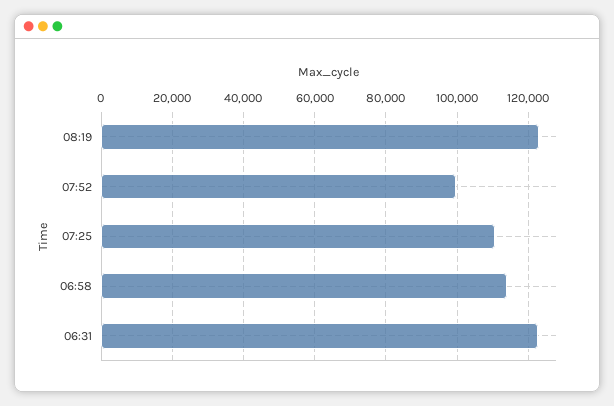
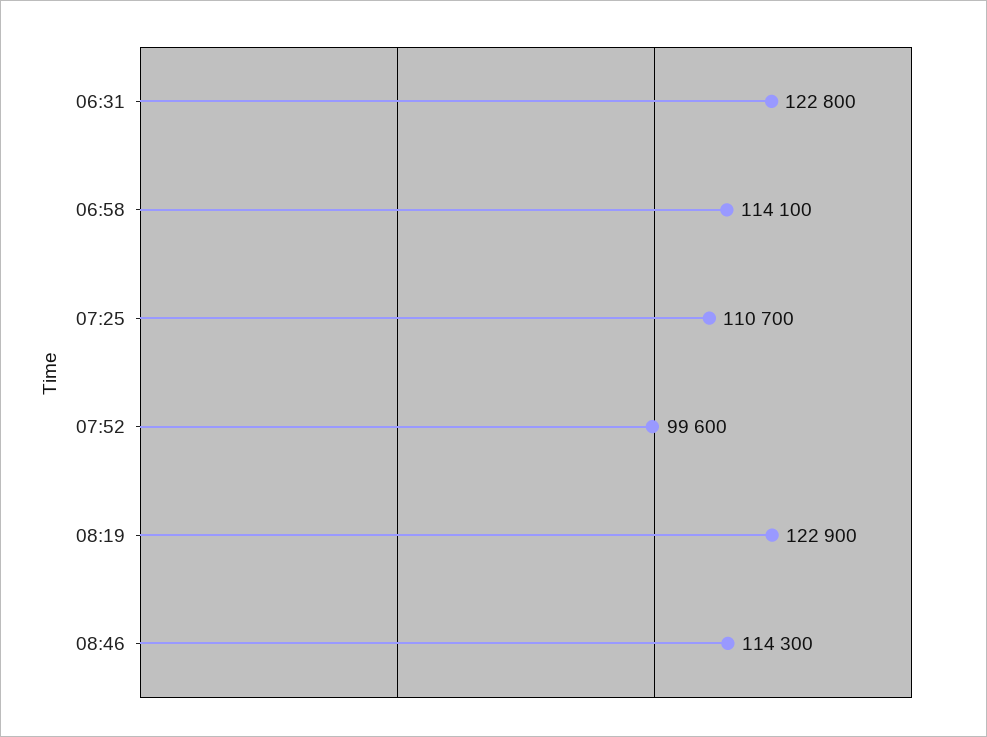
08:46: none -> 114300

